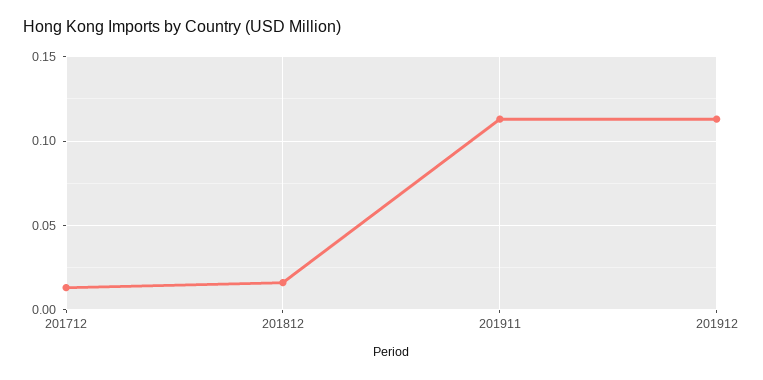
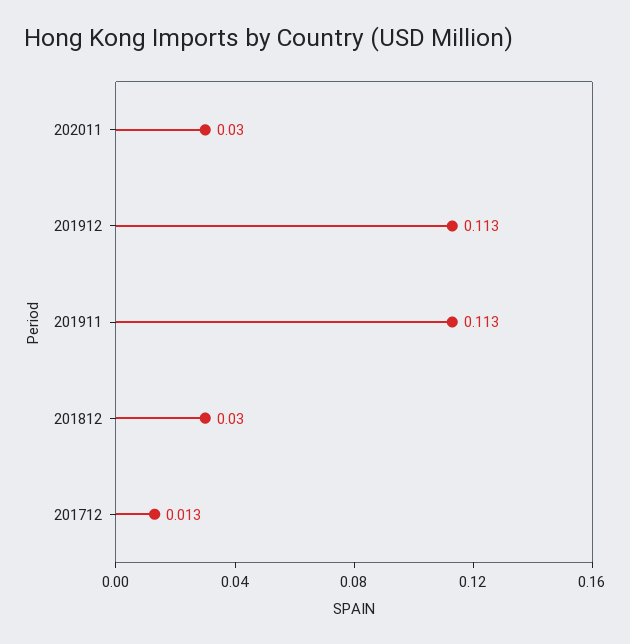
201812: 0.015 -> 0.03
202011: none -> 0.03

